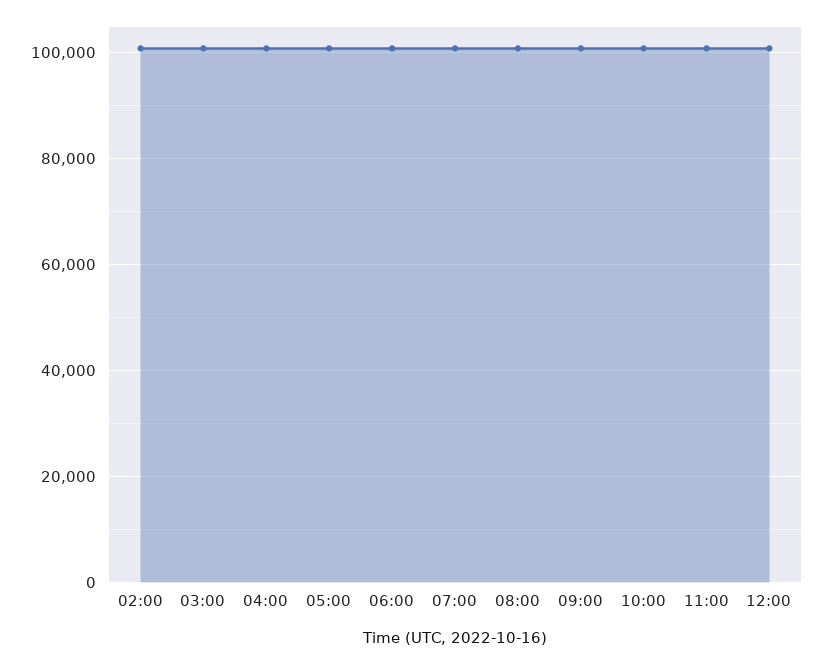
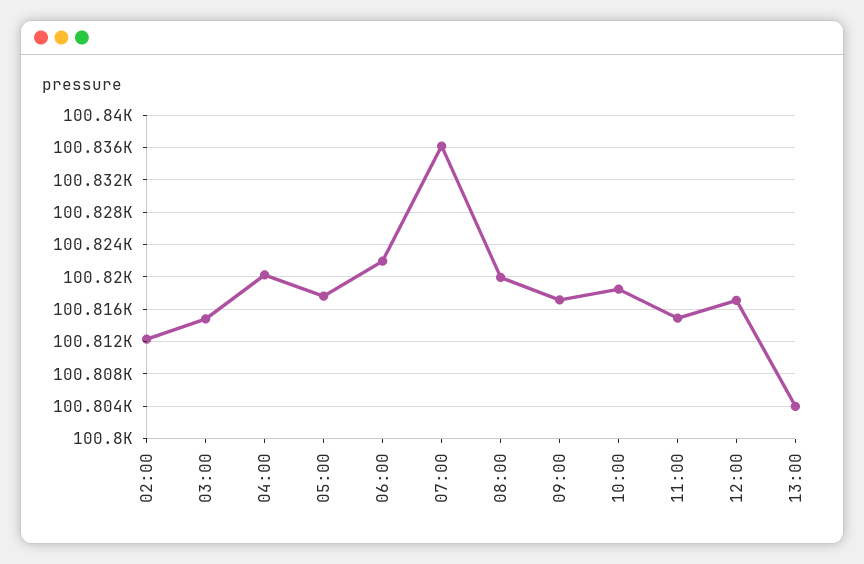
13:00: none -> 100804

